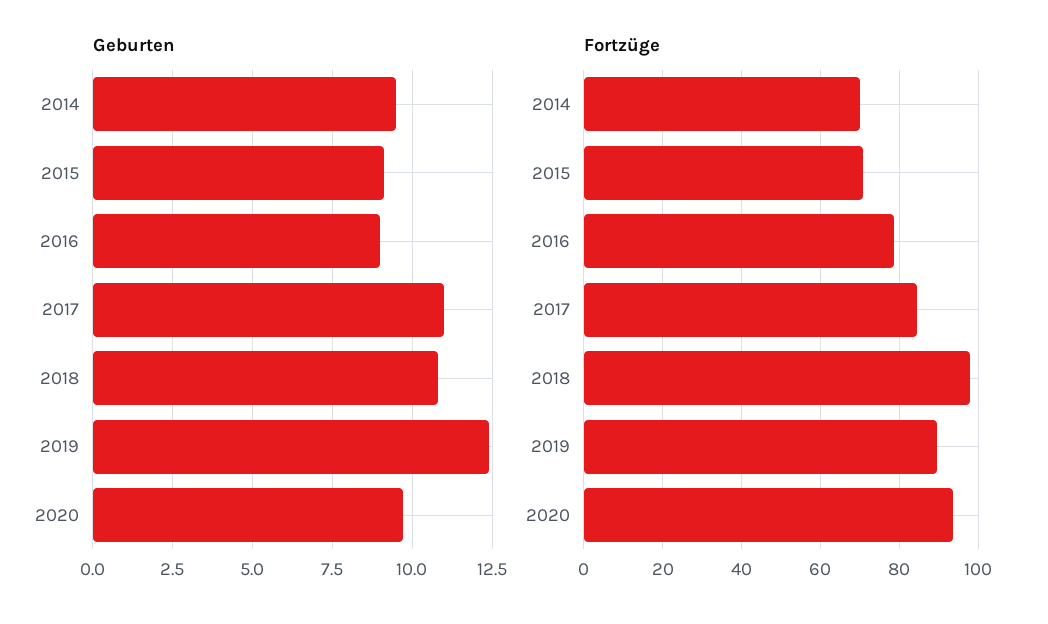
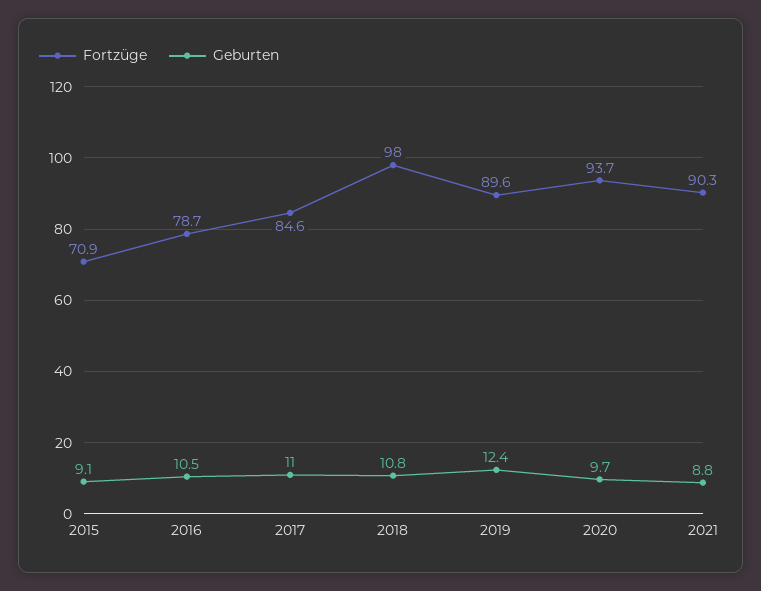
Geburten, 2014: 9.5 -> none
Geburten, 2016: 9 -> 10.5
Fortzüge, 2014: 70 -> none
Fortzüge, 2021: none -> 90.3
Geburten, 2021: none -> 8.8

